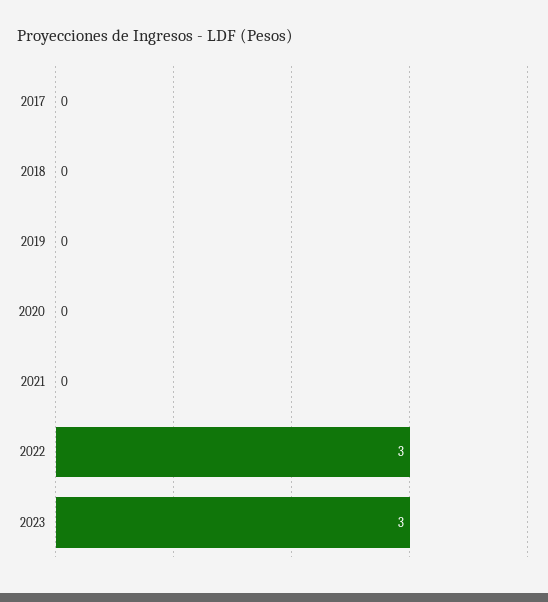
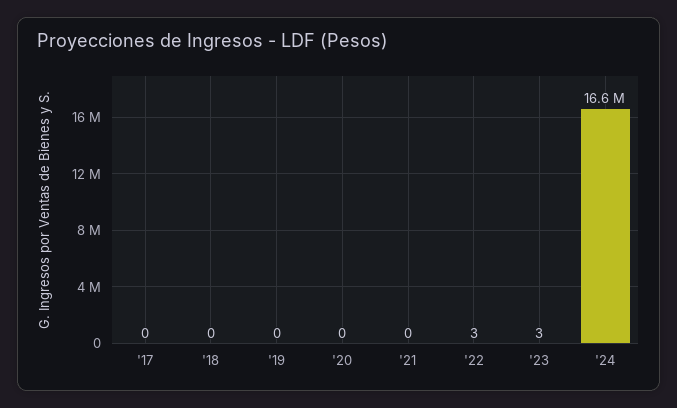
'24: none -> 16600000

